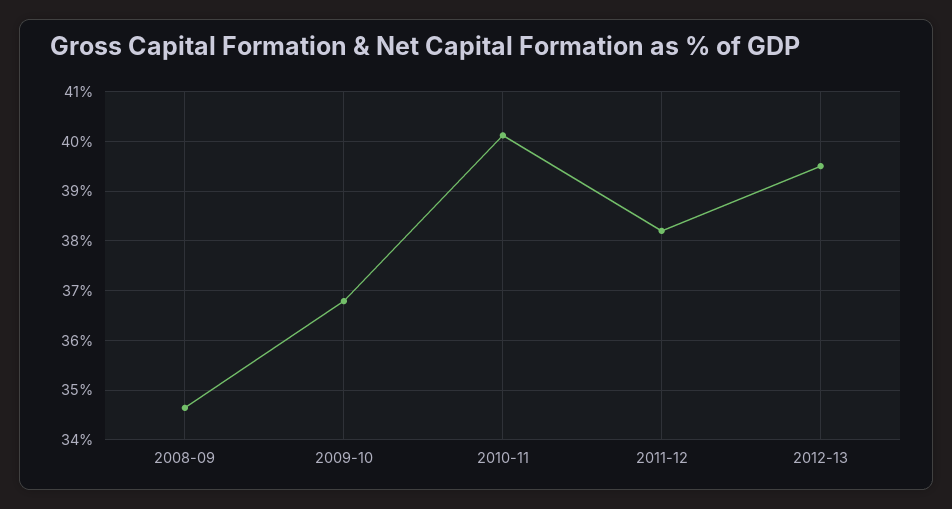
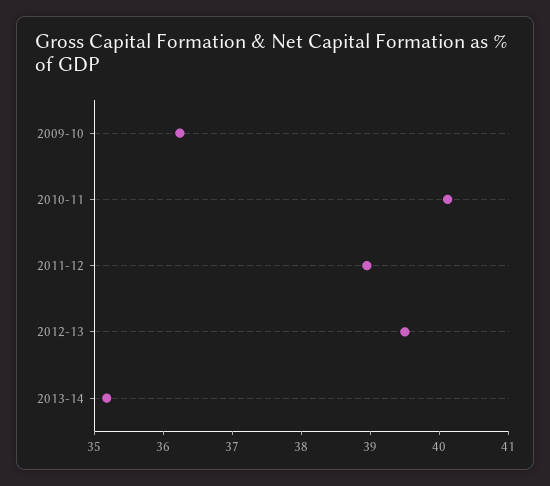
2008-09: 34.6 -> none
2009-10: 36.8 -> 36.2
2011-12: 38.2 -> 39
2013-14: none -> 35.2

